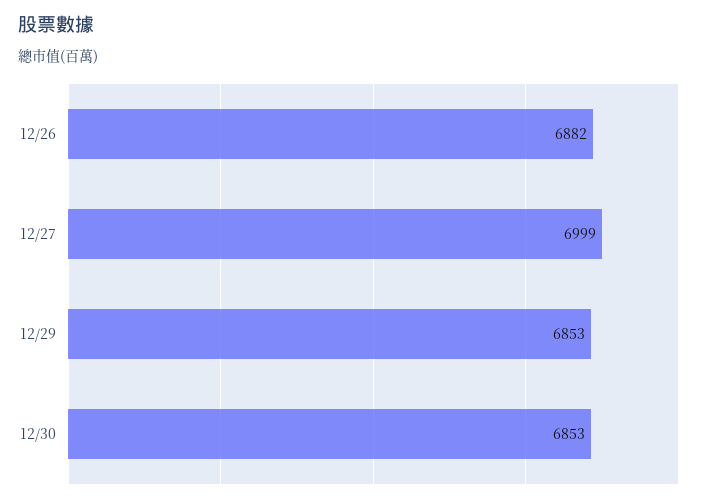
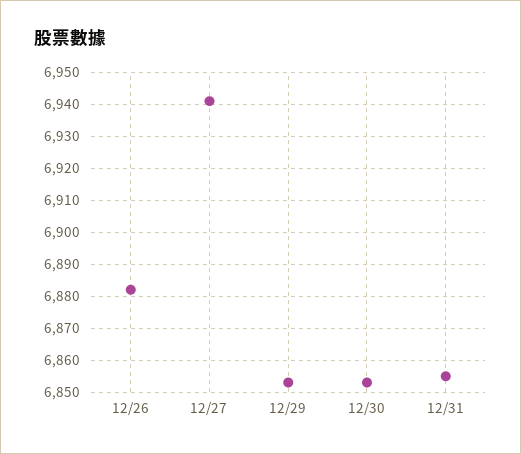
12/27: 6999 -> 6940
12/31: none -> 6855

